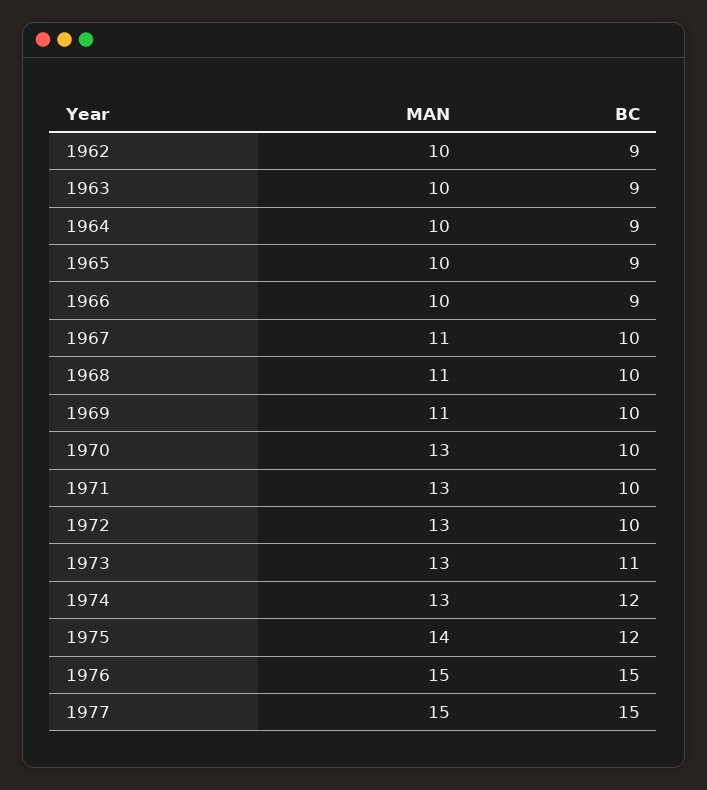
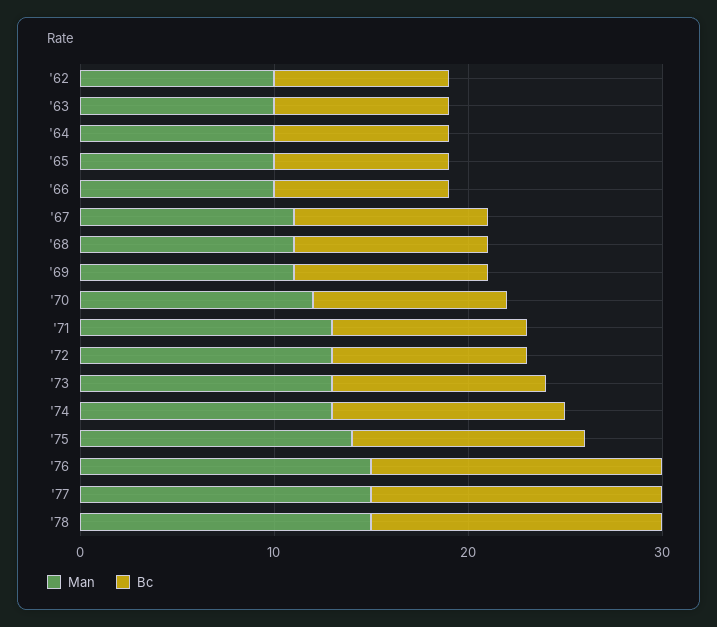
MAN, 1970: 13 -> 12
MAN, '78: none -> 15
BC, '78: none -> 15

